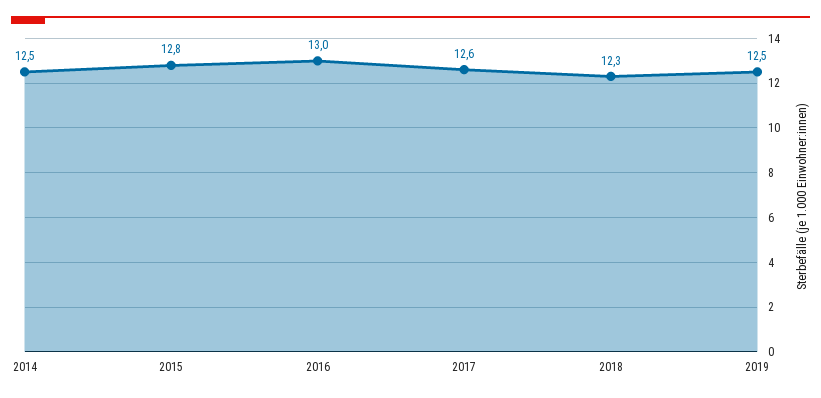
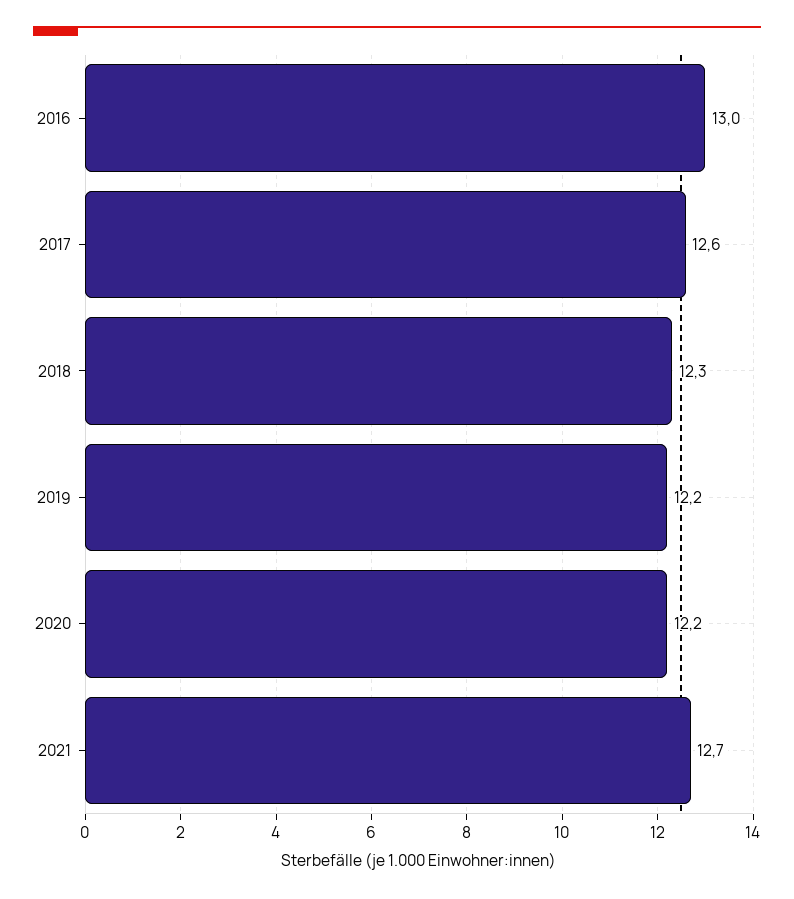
2014: 12.5 -> none
2015: 12.8 -> none
2019: 12.5 -> 12.2
2020: none -> 12.2
2021: none -> 12.7

